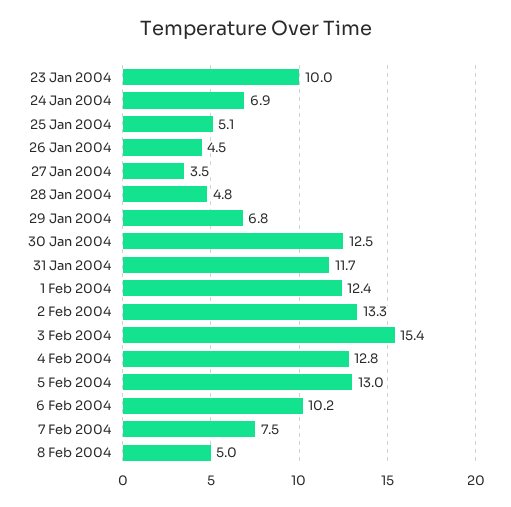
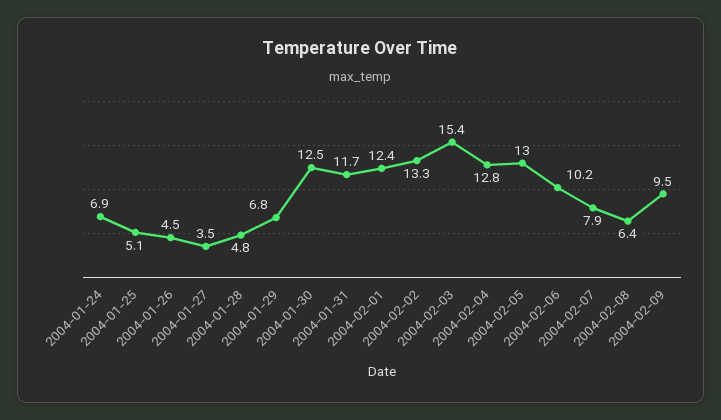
23 Jan 2004: 10 -> none
7 Feb 2004: 7.5 -> 7.9
8 Feb 2004: 5 -> 6.4
2004-02-09: none -> 9.5

